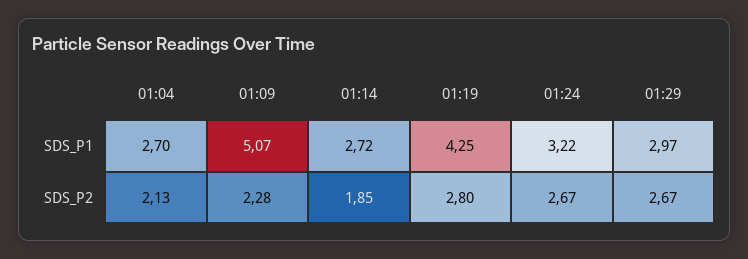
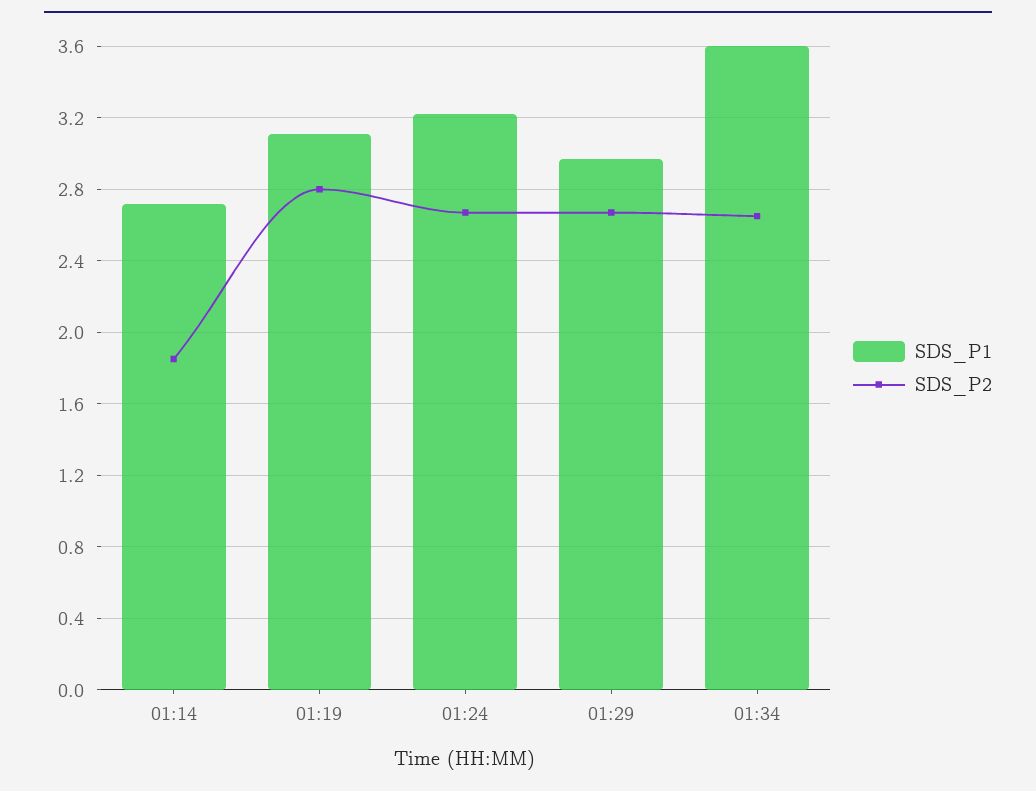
SDS_P1, 01:04: 2.7 -> none
SDS_P1, 01:09: 5.07 -> none
SDS_P1, 01:19: 4.25 -> 3.1
SDS_P2, 01:04: 2.13 -> none
SDS_P2, 01:09: 2.28 -> none
SDS_P1, 01:34: none -> 3.6
SDS_P2, 01:34: none -> 2.65

